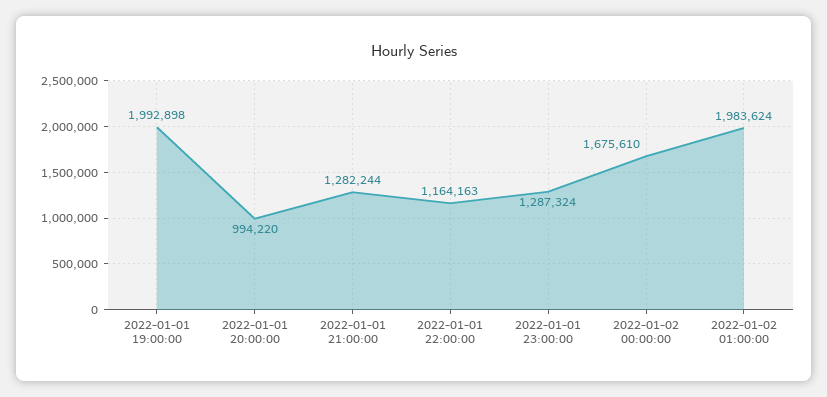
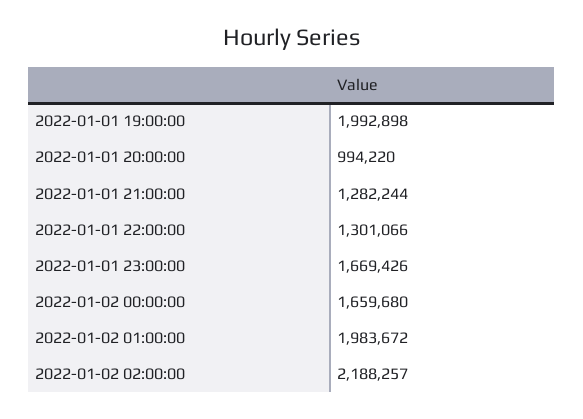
2022-01-01 22:00:00: 1164163 -> 1301066
2022-01-01 23:00:00: 1287324 -> 1669426
2022-01-02 00:00:00: 1675610 -> 1659680
2022-01-02 01:00:00: 1983624 -> 1983672
2022-01-02 02:00:00: none -> 2188257

